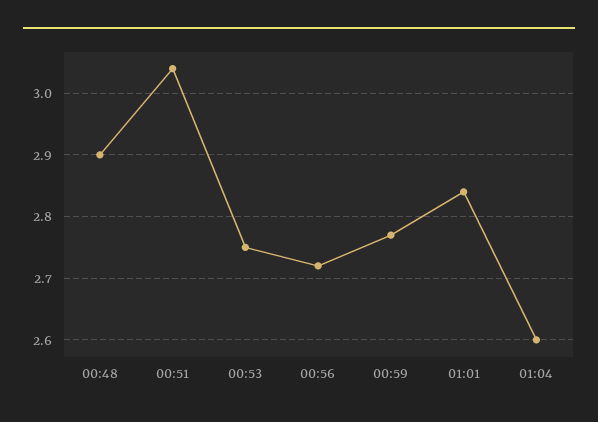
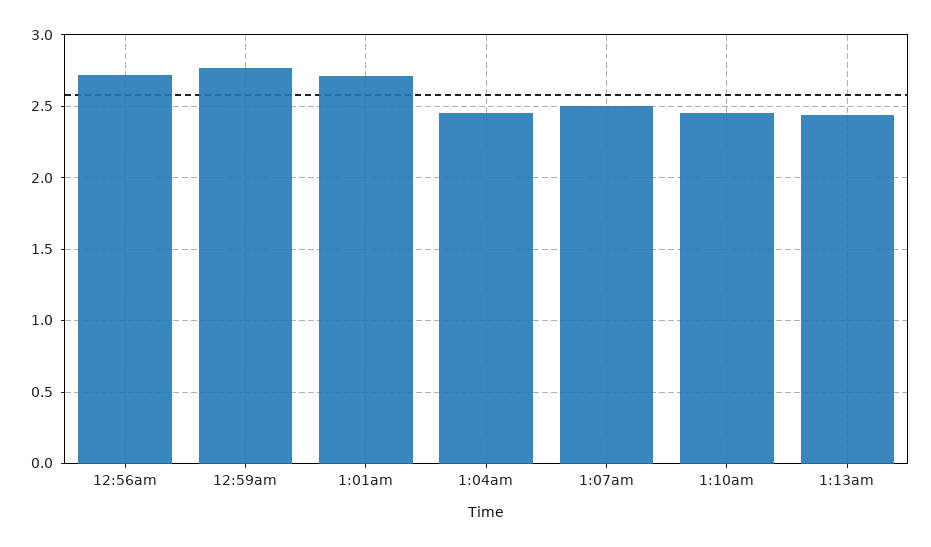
00:48: 2.9 -> none
00:51: 3.04 -> none
00:53: 2.75 -> none
01:01: 2.84 -> 2.7
01:04: 2.6 -> 2.45
1:07am: none -> 2.5
1:10am: none -> 2.45
1:13am: none -> 2.45

